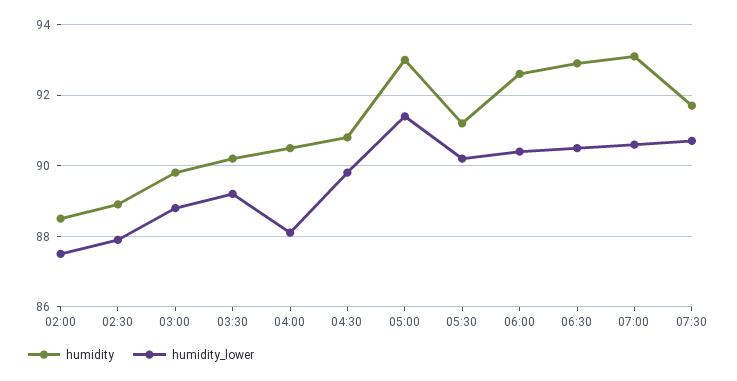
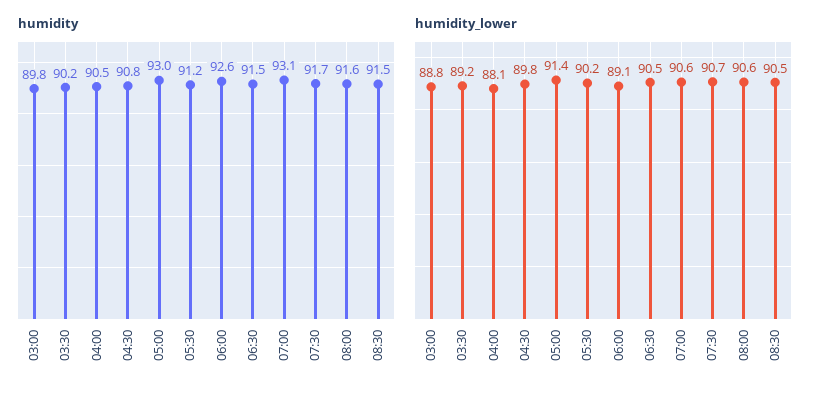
humidity, 02:00: 88.5 -> none
humidity_lower, 02:00: 87.5 -> none
humidity, 02:30: 89 -> none
humidity_lower, 02:30: 88 -> none
humidity_lower, 06:00: 90.5 -> 89.1
humidity, 06:30: 93 -> 91.5
humidity, 08:00: none -> 91.6
humidity, 08:30: none -> 91.5
humidity_lower, 08:00: none -> 90.6
humidity_lower, 08:30: none -> 90.5

